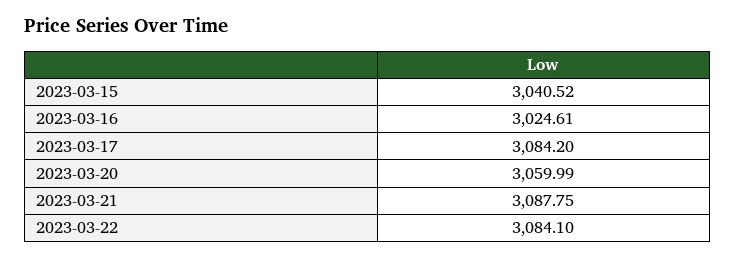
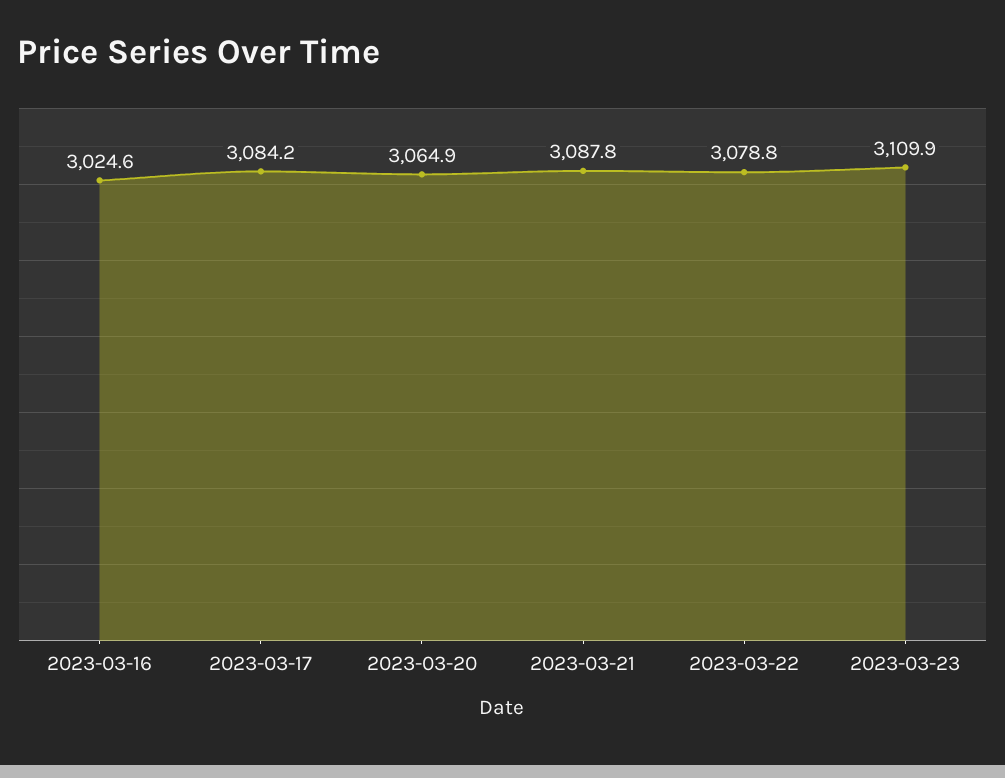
2023-03-15: 3040.52 -> none
2023-03-20: 3059.99 -> 3064.9
2023-03-22: 3084.1 -> 3078.8
2023-03-23: none -> 3109.9

